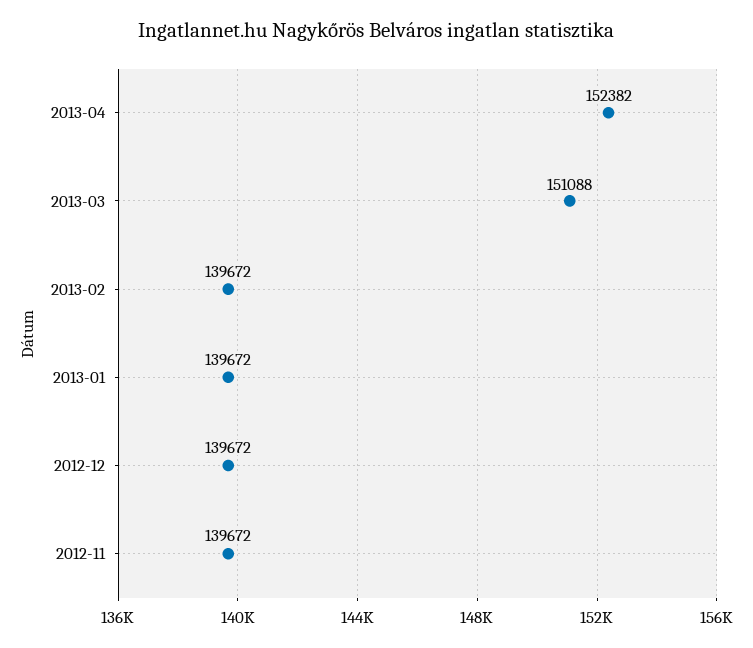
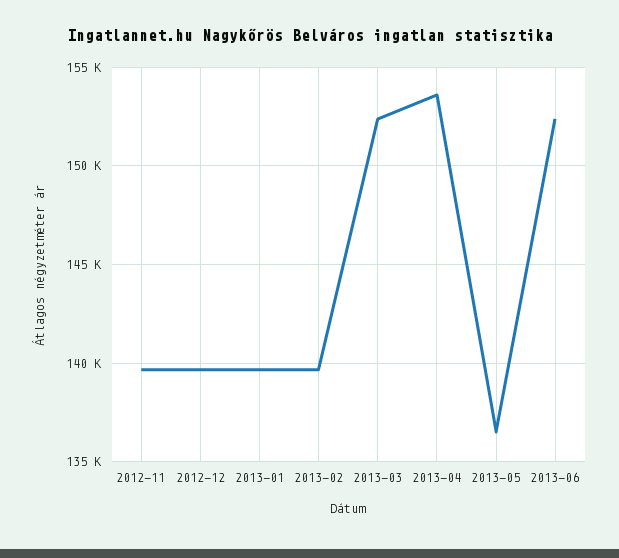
2013-04: 152382 -> 153500
2013-03: 151088 -> 152500
2013-05: none -> 136500
2013-06: none -> 152500

